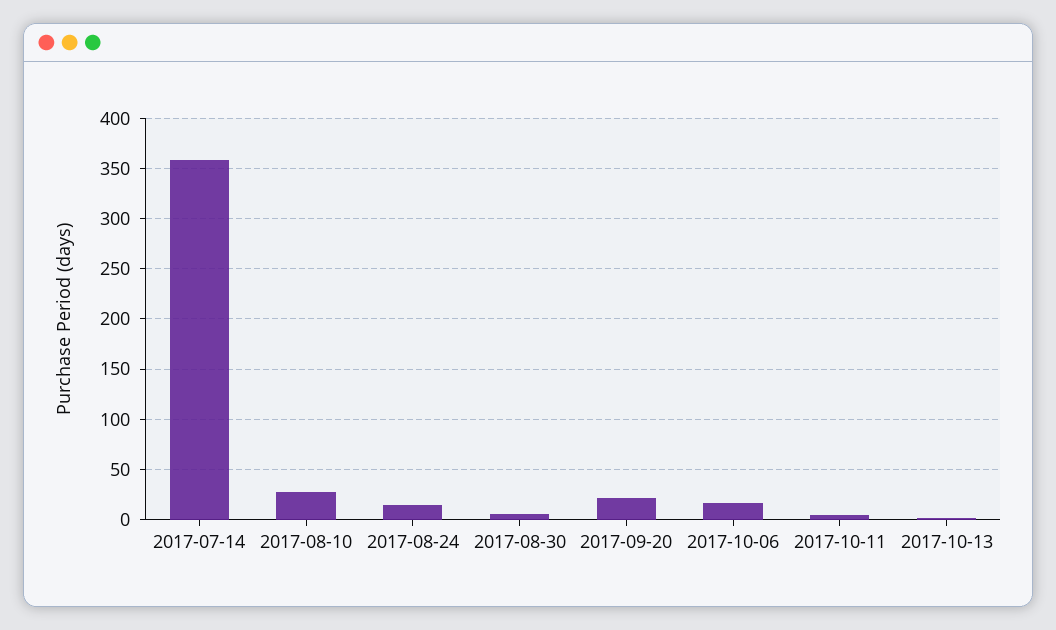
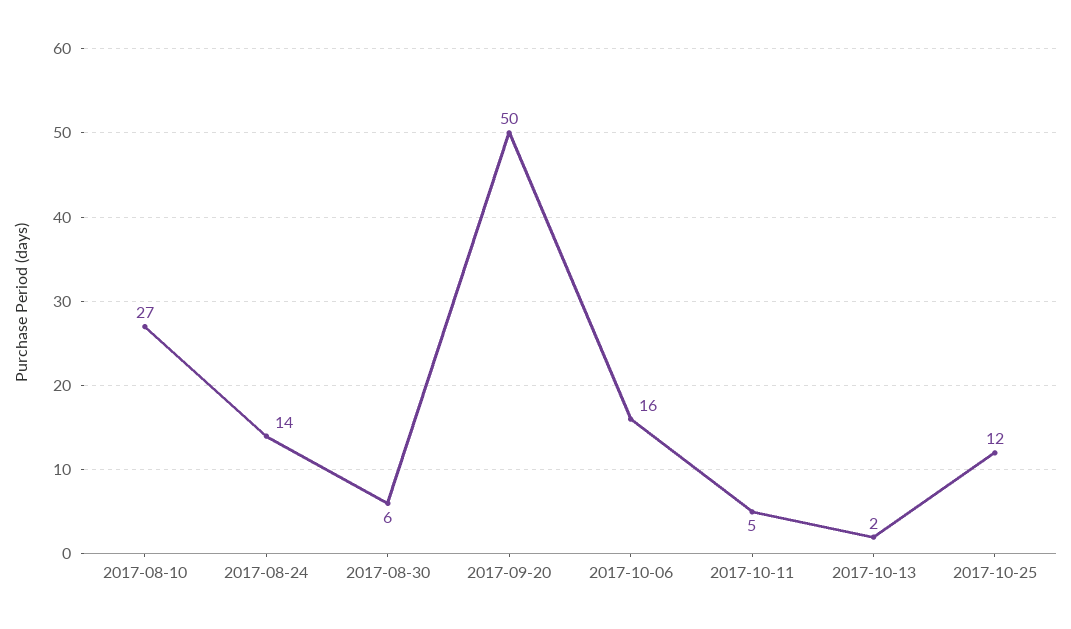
2017-07-14: 360 -> none
2017-09-20: 20 -> 50
2017-10-25: none -> 12

